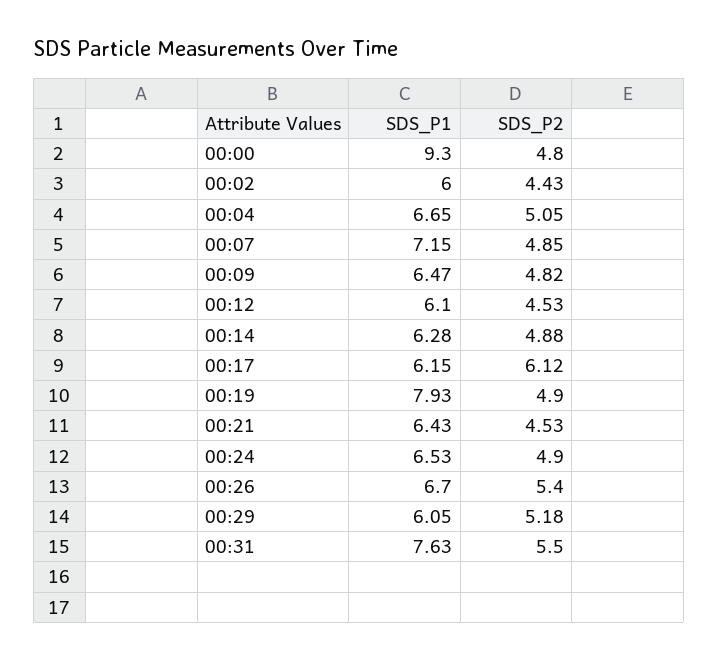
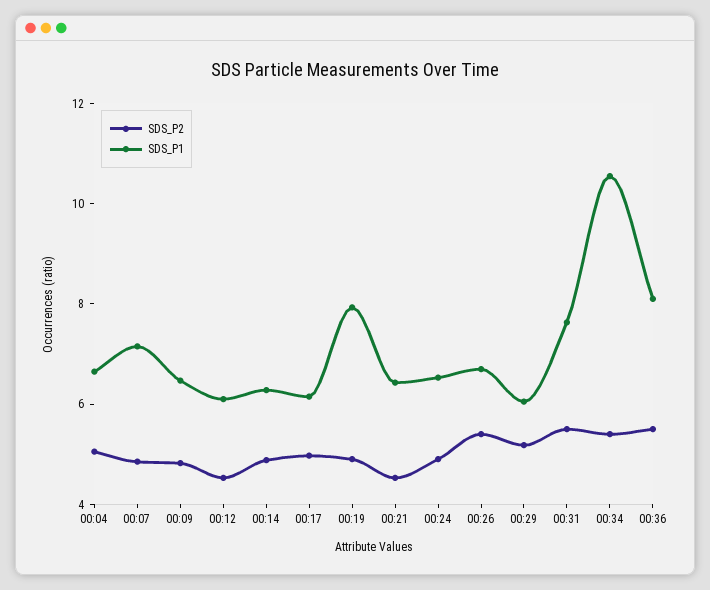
SDS_P1, 00:00: 9.3 -> none
SDS_P2, 00:00: 4.8 -> none
SDS_P1, 00:02: 6 -> none
SDS_P2, 00:02: 4.43 -> none
SDS_P2, 00:17: 6.12 -> 5
SDS_P2, 00:34: none -> 5.5
SDS_P1, 00:34: none -> 10.5
SDS_P2, 00:36: none -> 5.5
SDS_P1, 00:36: none -> 8

